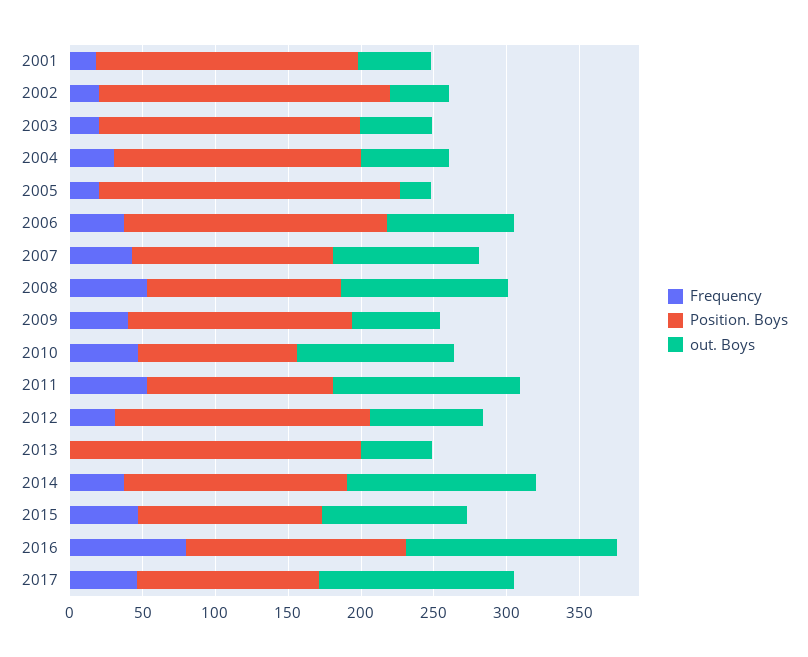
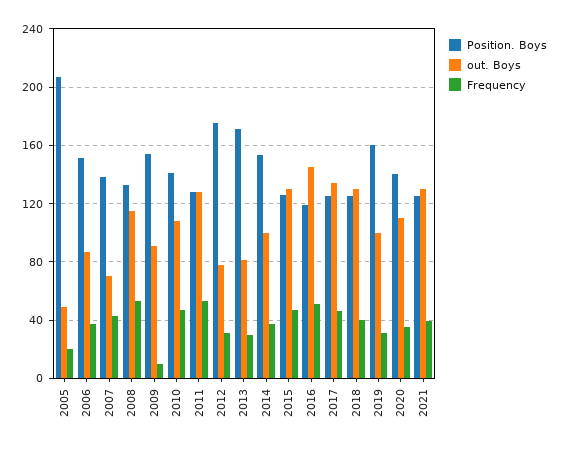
Frequency, 2001: 20 -> none
Position. Boys, 2001: 180 -> none
out. Boys, 2001: 50 -> none
Frequency, 2002: 20 -> none
Position. Boys, 2002: 200 -> none
out. Boys, 2002: 40 -> none
Frequency, 2003: 20 -> none
Position. Boys, 2003: 180 -> none
out. Boys, 2003: 50 -> none
Frequency, 2004: 30 -> none
Position. Boys, 2004: 170 -> none
out. Boys, 2004: 60 -> none
out. Boys, 2005: 20 -> 50
Position. Boys, 2006: 180 -> 150
out. Boys, 2007: 100 -> 70
Frequency, 2009: 40 -> 10
out. Boys, 2009: 60 -> 90
Position. Boys, 2010: 110 -> 140
Frequency, 2013: 0 -> 30
Position. Boys, 2013: 200 -> 170
out. Boys, 2013: 50 -> 80
out. Boys, 2014: 130 -> 100
out. Boys, 2015: 100 -> 130
Frequency, 2016: 80 -> 50
Position. Boys, 2016: 150 -> 120
Position. Boys, 2018: none -> 125
out. Boys, 2018: none -> 130
Frequency, 2018: none -> 40
Position. Boys, 2019: none -> 160
out. Boys, 2019: none -> 100
Frequency, 2019: none -> 30
Position. Boys, 2020: none -> 140
out. Boys, 2020: none -> 110
Frequency, 2020: none -> 35
Position. Boys, 2021: none -> 125
out. Boys, 2021: none -> 130
Frequency, 2021: none -> 40

